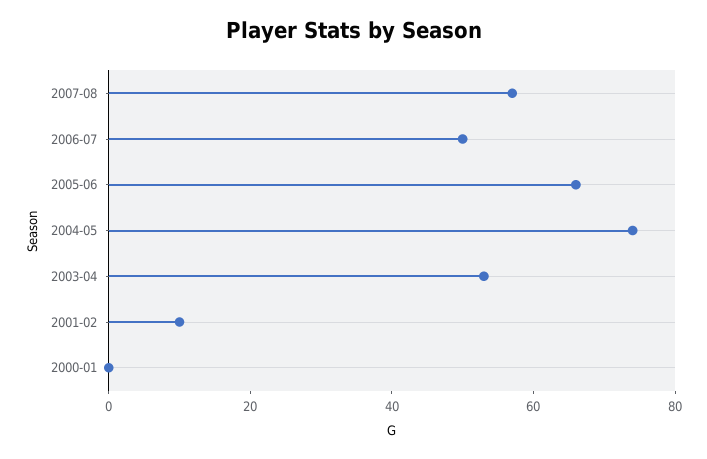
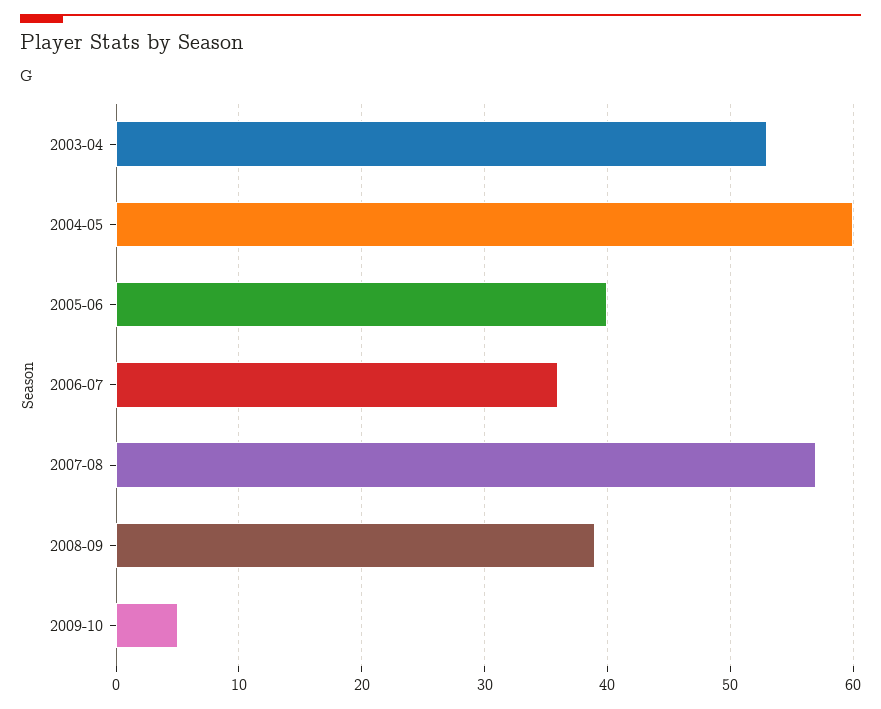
2006-07: 50 -> 36
2005-06: 65 -> 40
2004-05: 75 -> 60
2001-02: 10 -> none
2000-01: 0 -> none
2008-09: none -> 39
2009-10: none -> 5

